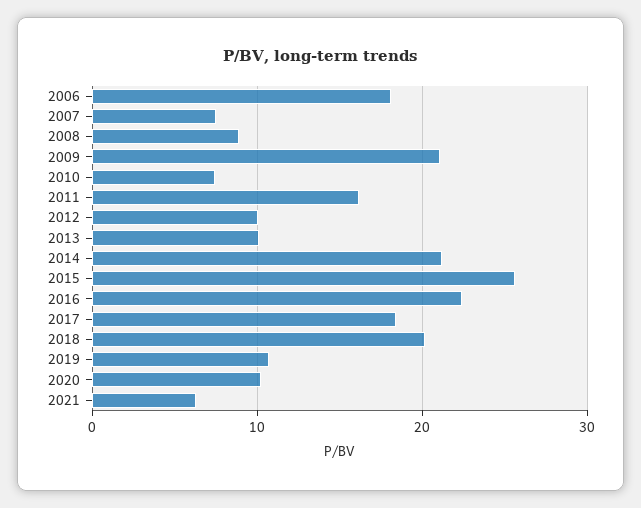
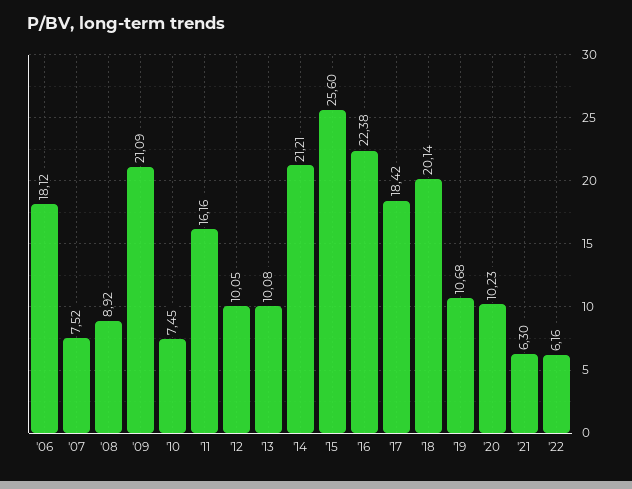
'22: none -> 6.16

